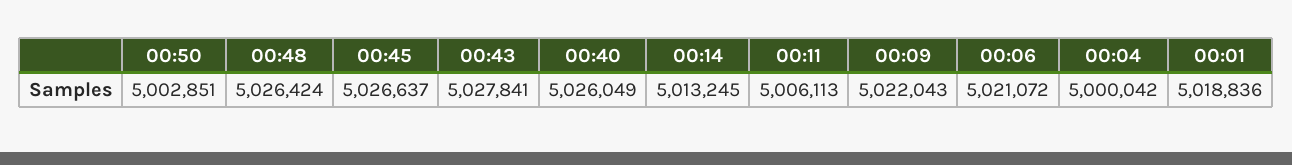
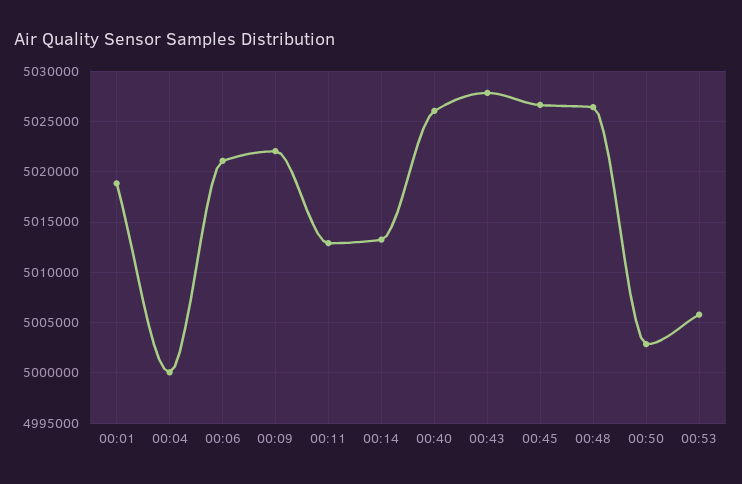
00:11: 5006113 -> 5013000
00:53: none -> 5006000

